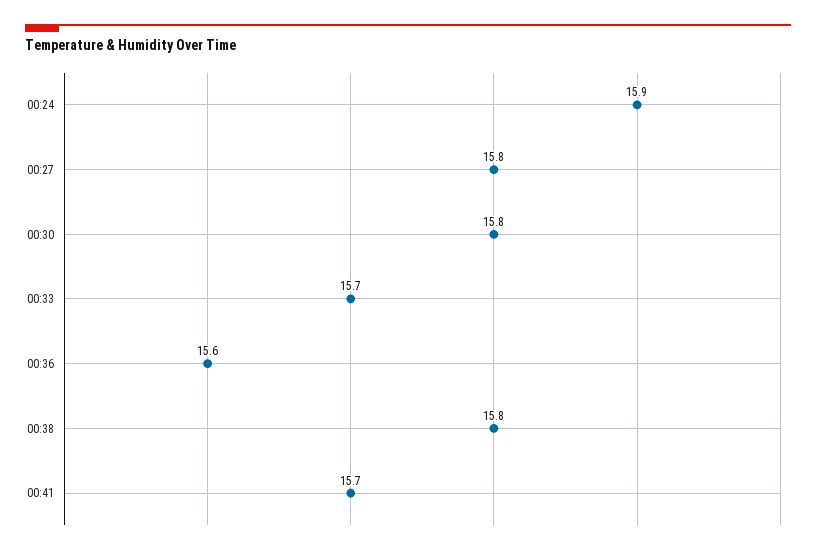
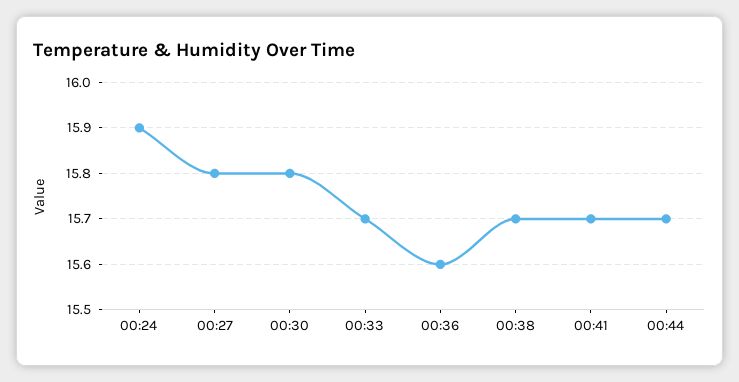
00:38: 15.8 -> 15.7
00:44: none -> 15.7

